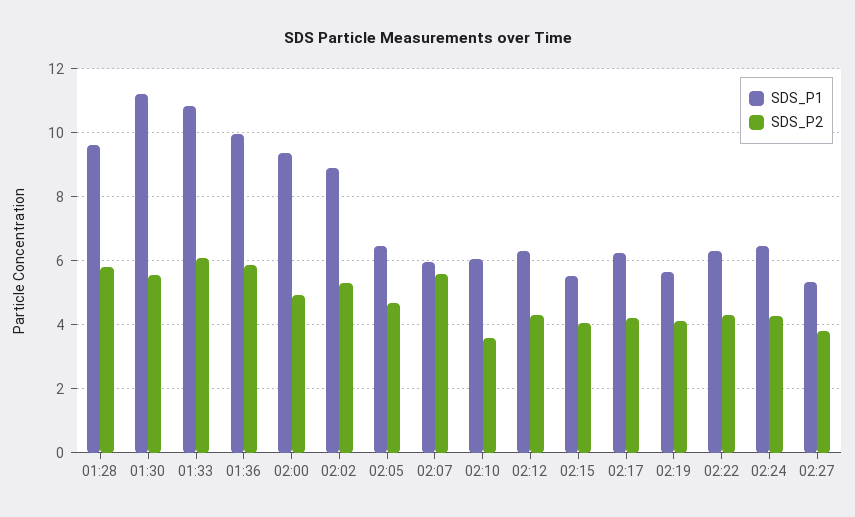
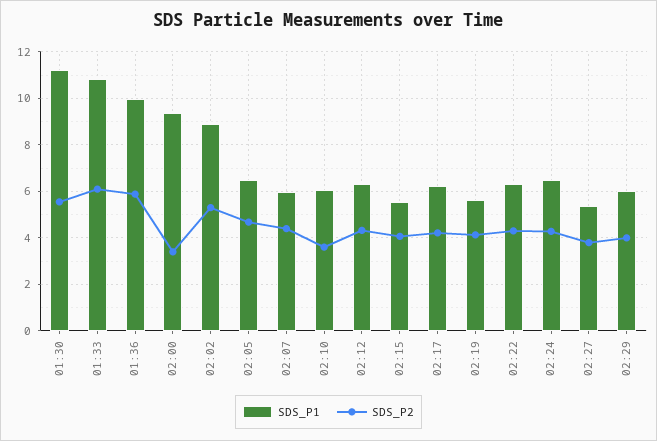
SDS_P1, 01:28: 9.6 -> none
SDS_P2, 01:28: 5.8 -> none
SDS_P2, 02:00: 5 -> 3.5
SDS_P2, 02:07: 5.6 -> 4.5
SDS_P1, 02:29: none -> 6
SDS_P2, 02:29: none -> 4

